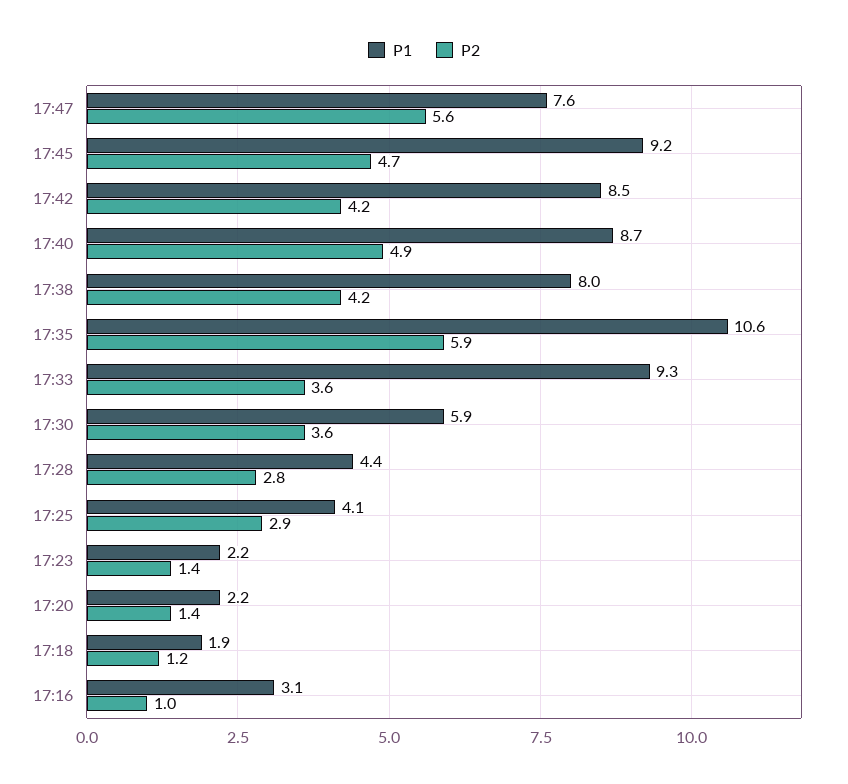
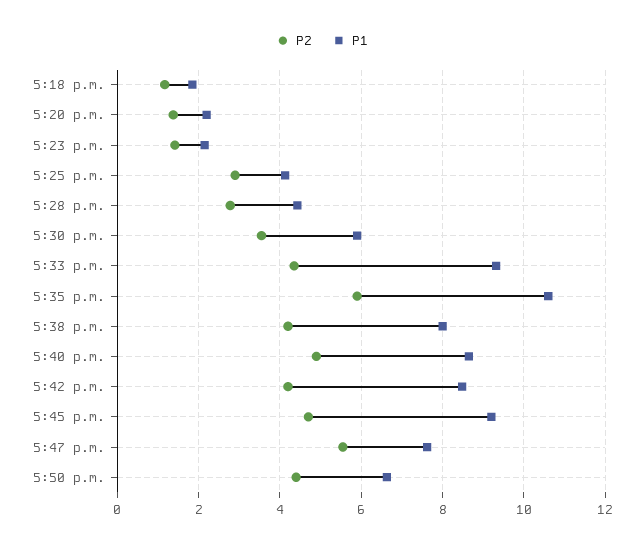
P2, 17:33: 3.6 -> 4.4
P1, 17:16: 3.1 -> none
P2, 17:16: 1 -> none
P2, 5:50 p.m.: none -> 4.4
P1, 5:50 p.m.: none -> 6.6

